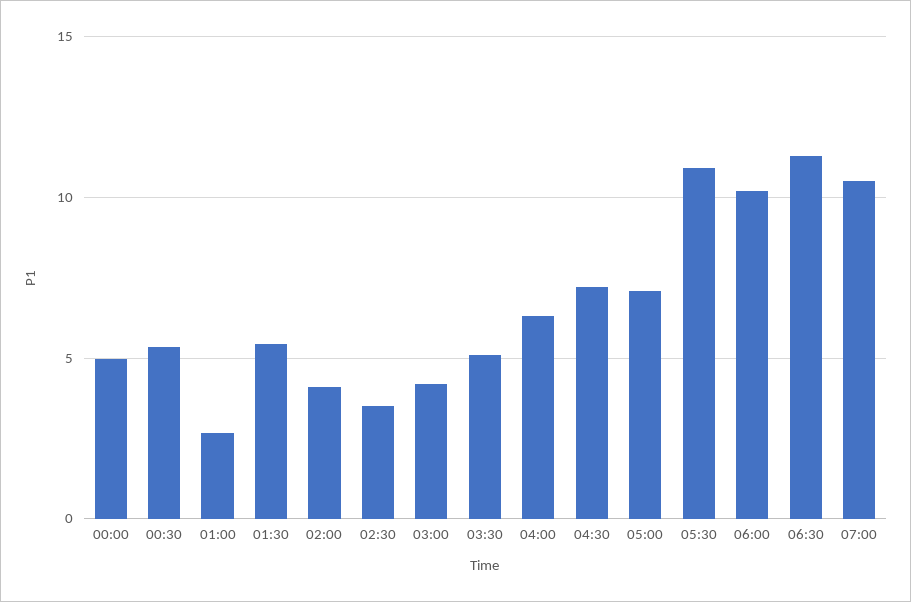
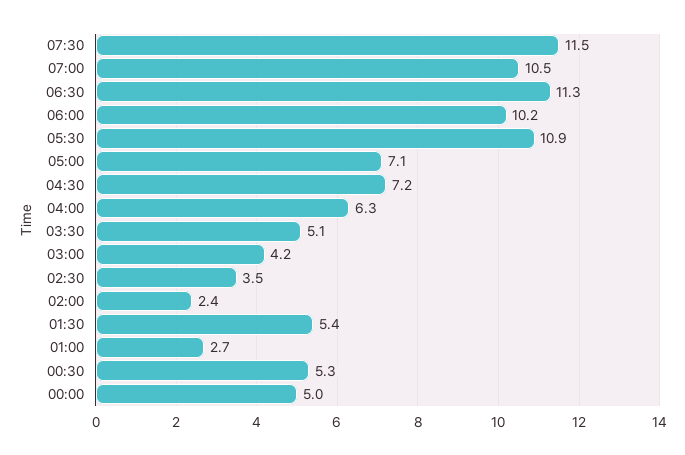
02:00: 4 -> 2.4
07:30: none -> 11.5

